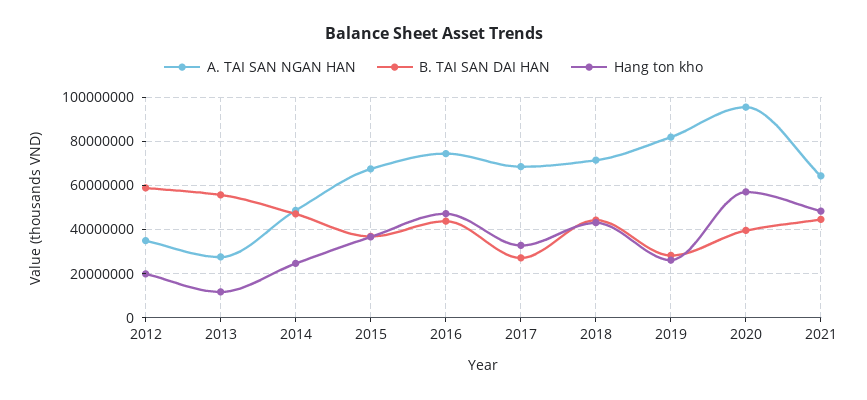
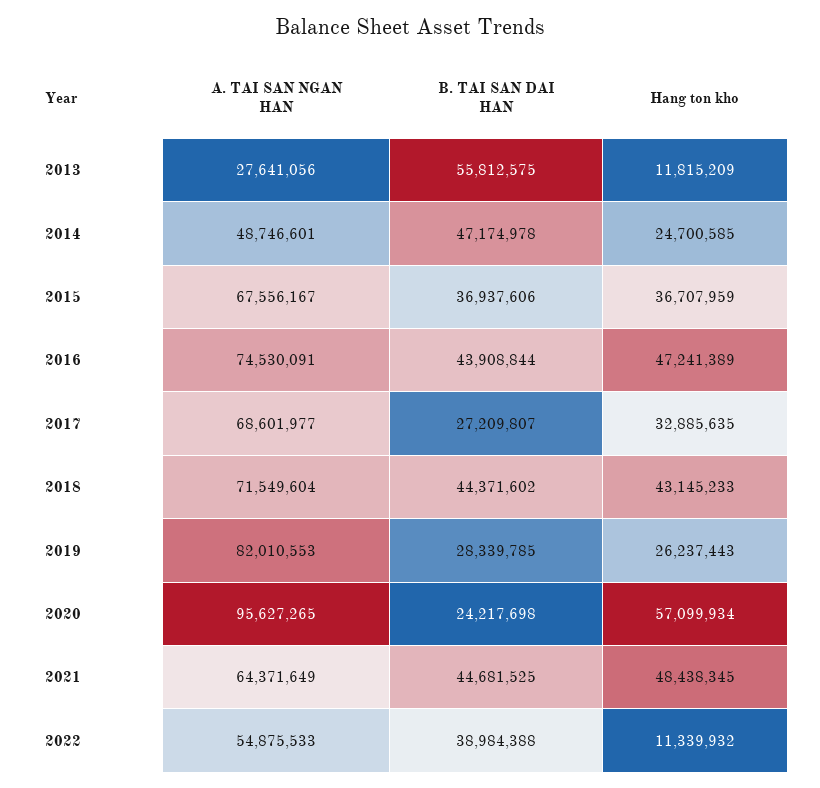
A. TAI SAN NGAN HAN, 2012: 35000000 -> none
B. TAI SAN DAI HAN, 2012: 60000000 -> none
Hang ton kho, 2012: 20000000 -> none
B. TAI SAN DAI HAN, 2020: 40000000 -> 24217698
A. TAI SAN NGAN HAN, 2022: none -> 54875533
B. TAI SAN DAI HAN, 2022: none -> 38984388
Hang ton kho, 2022: none -> 11339932

